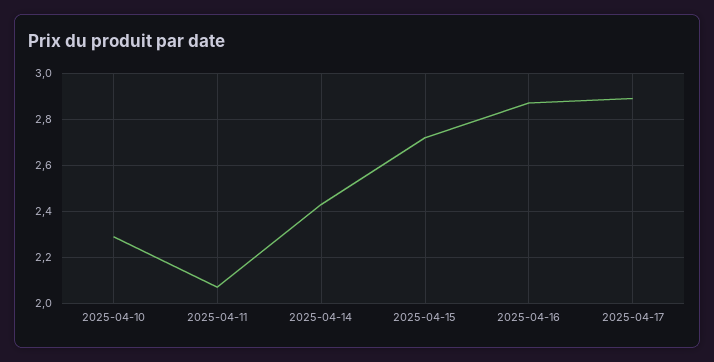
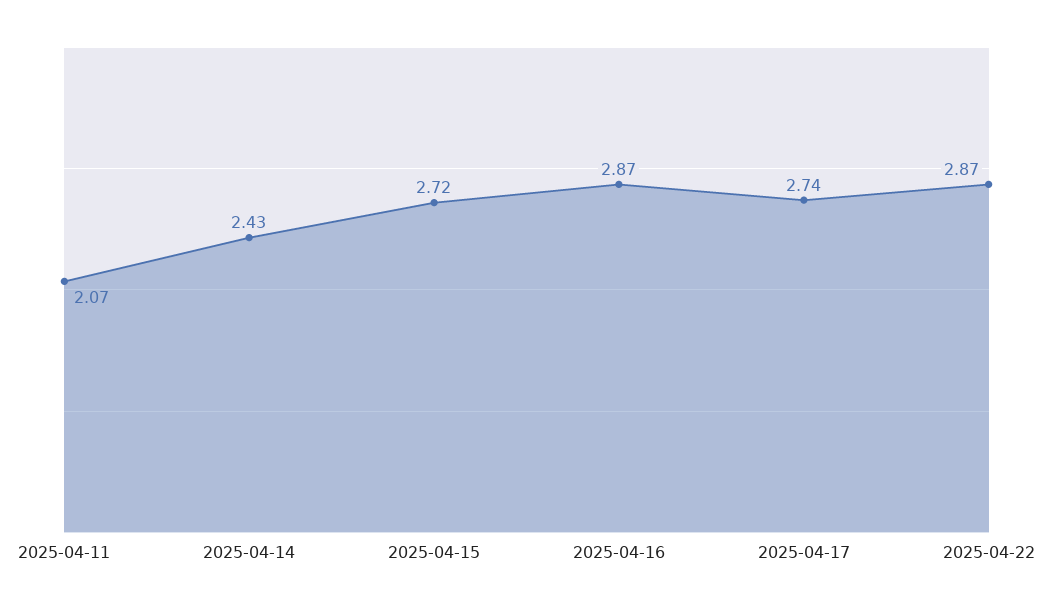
2025-04-10: 2.3 -> none
2025-04-17: 2.9 -> 2.74
2025-04-22: none -> 2.87

